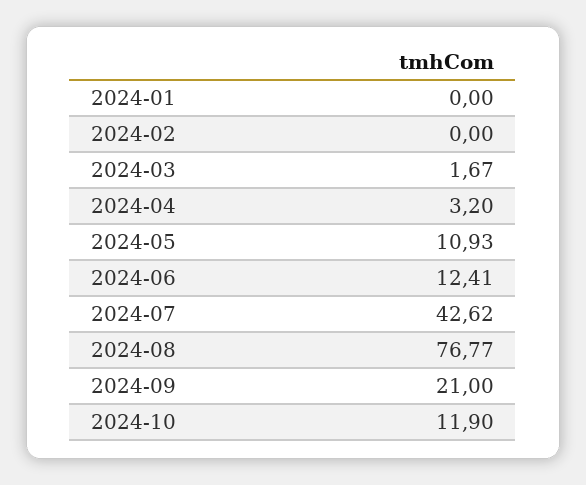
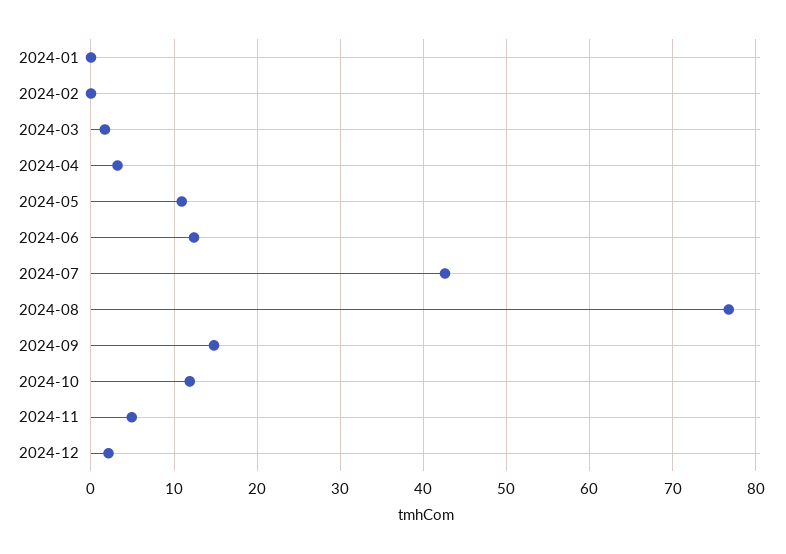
2024-09: 21 -> 15
2024-11: none -> 5
2024-12: none -> 2

